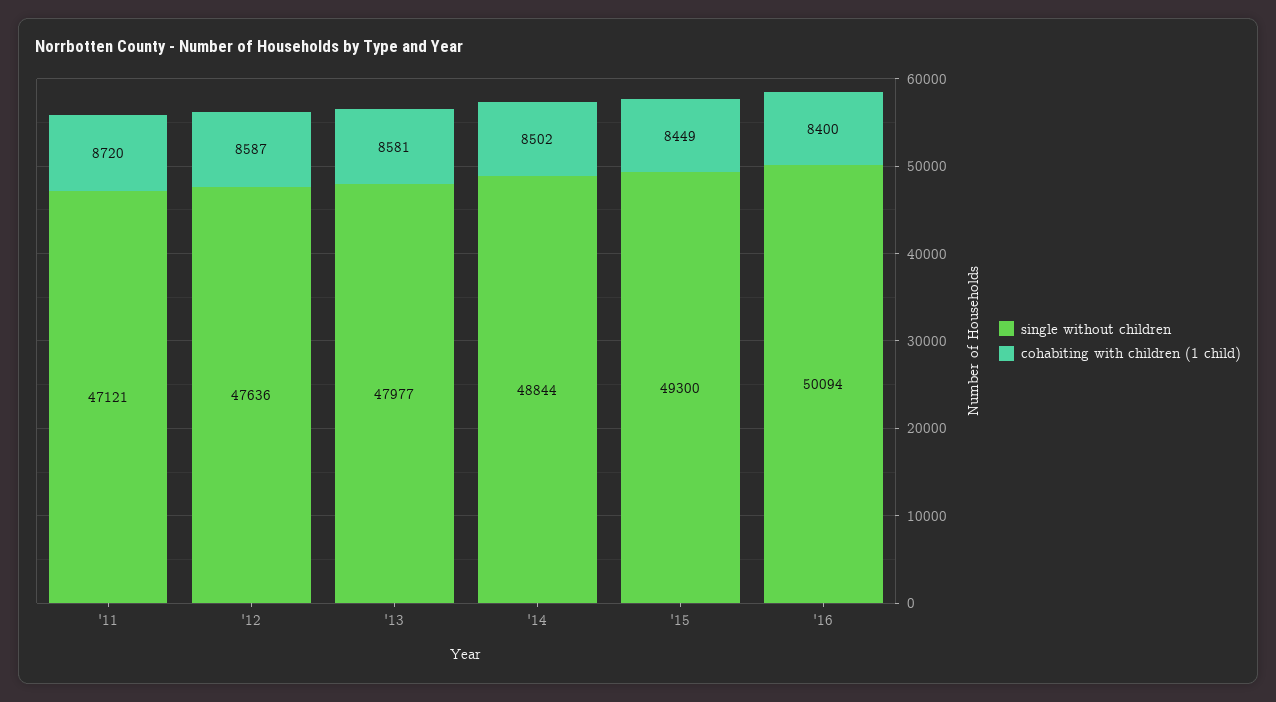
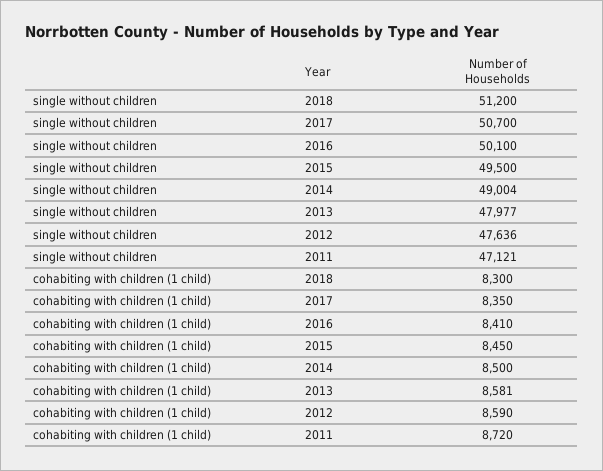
cohabiting with children (1 child), '12: 8587 -> 8590
single without children, '14: 48844 -> 49004
cohabiting with children (1 child), '14: 8502 -> 8500
single without children, '15: 49300 -> 49500
cohabiting with children (1 child), '15: 8449 -> 8450
single without children, '16: 50094 -> 50100
cohabiting with children (1 child), '16: 8400 -> 8410
single without children, 2018: none -> 51200
single without children, 2017: none -> 50700
cohabiting with children (1 child), 2018: none -> 8300
cohabiting with children (1 child), 2017: none -> 8350

